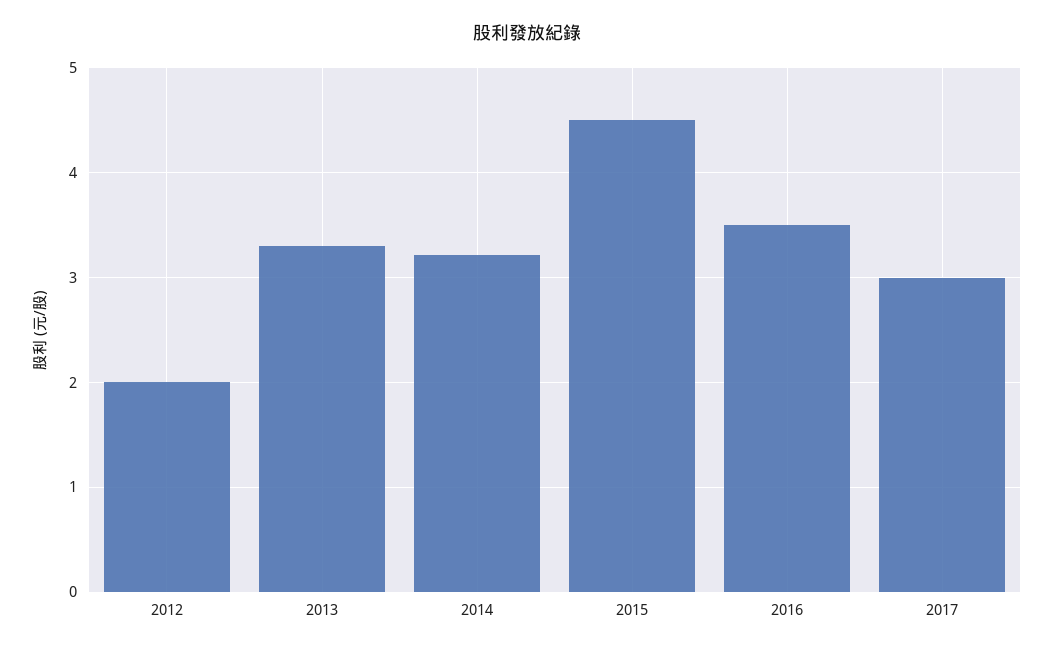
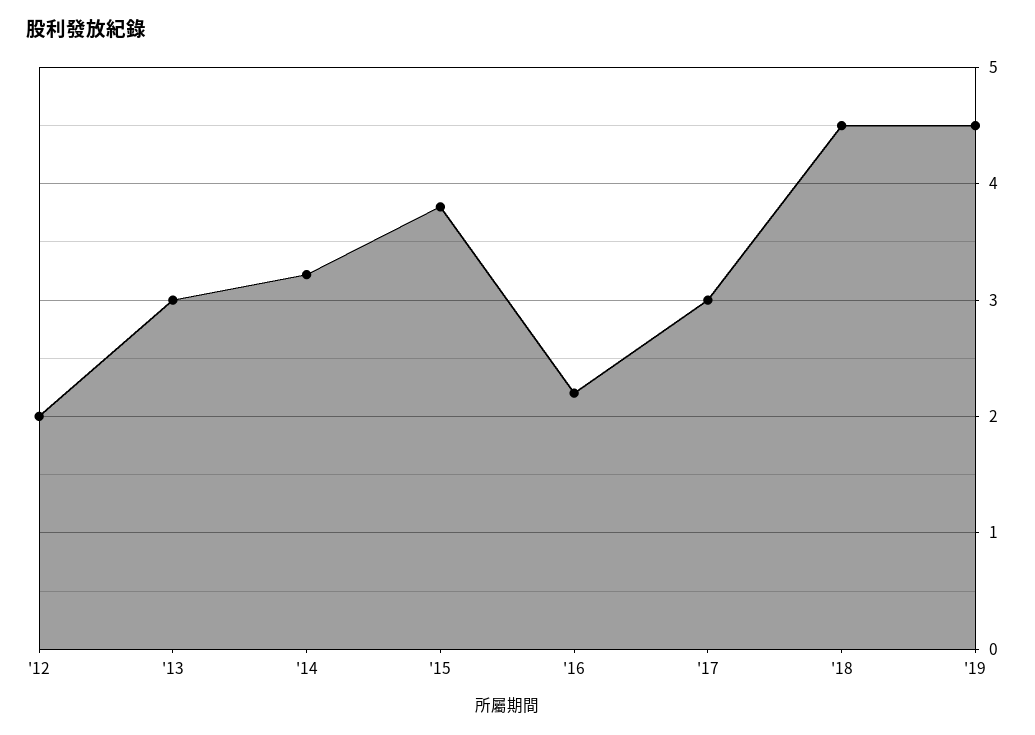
2013: 3.3 -> 3
2015: 4.5 -> 3.8
2016: 3.5 -> 2.2
'18: none -> 4.5
'19: none -> 4.5

